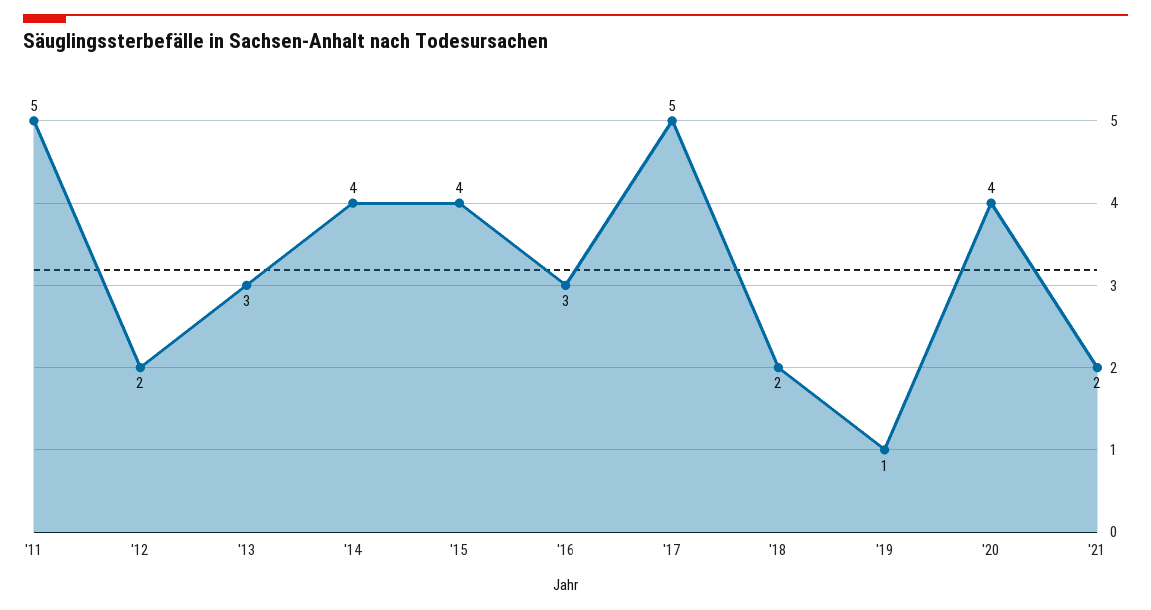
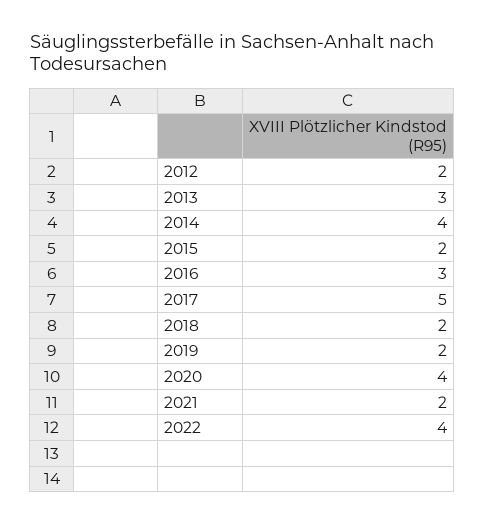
'11: 5 -> none
'15: 4 -> 2
'19: 1 -> 2
2022: none -> 4

